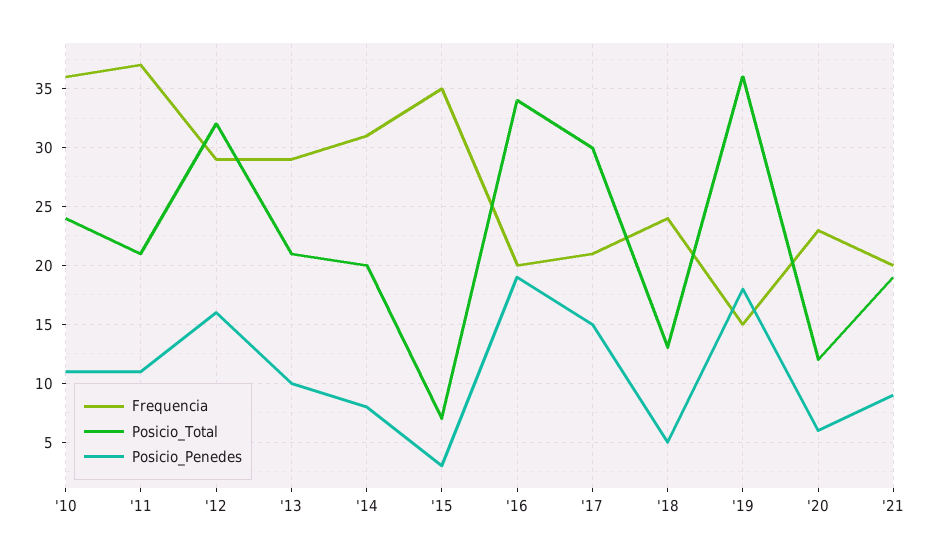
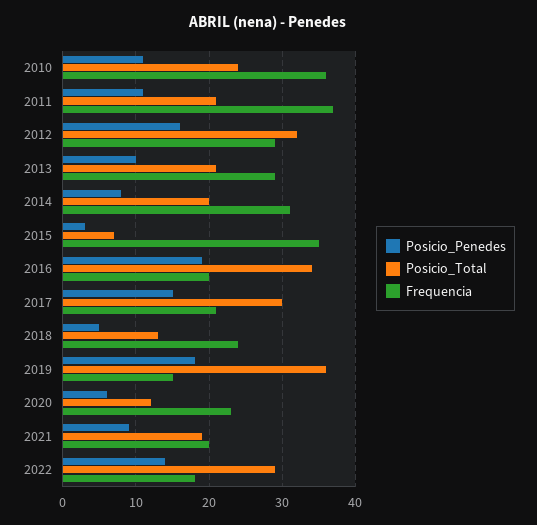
Posicio_Penedes, 2022: none -> 14
Posicio_Total, 2022: none -> 29
Frequencia, 2022: none -> 18

